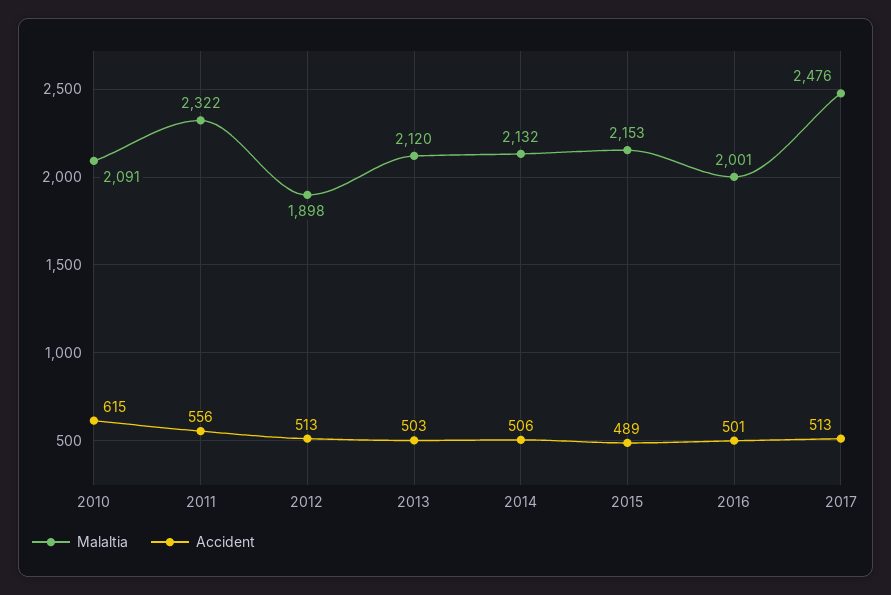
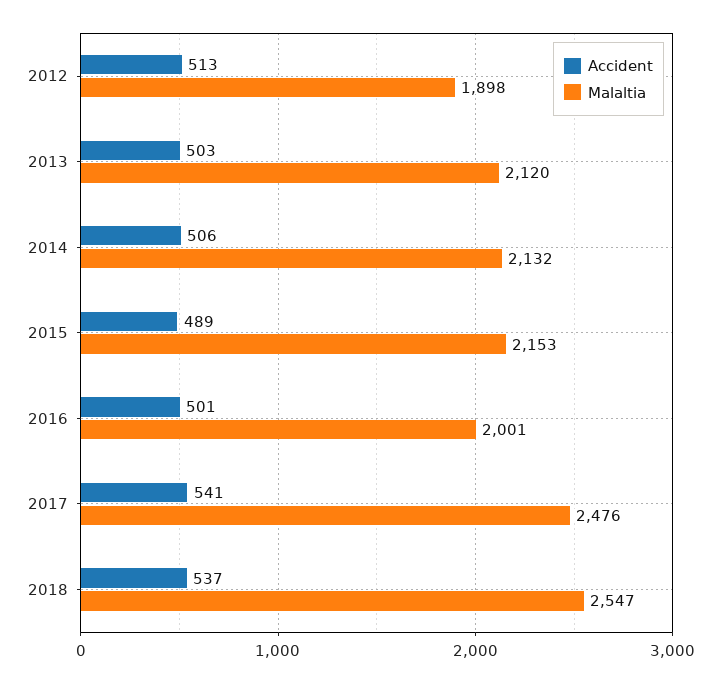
Malaltia, 2010: 2091 -> none
Accident, 2010: 615 -> none
Malaltia, 2011: 2322 -> none
Accident, 2011: 556 -> none
Accident, 2017: 513 -> 541
Accident, 2018: none -> 537
Malaltia, 2018: none -> 2547

